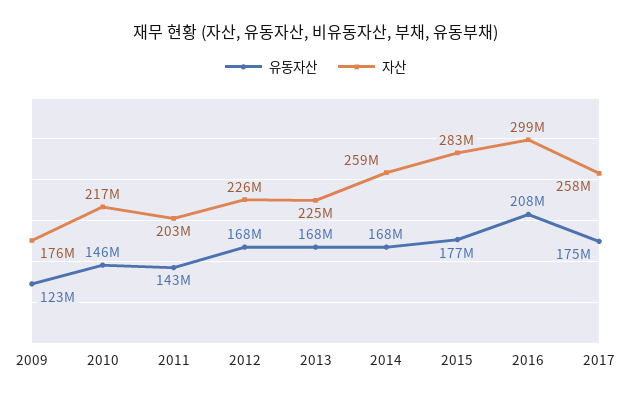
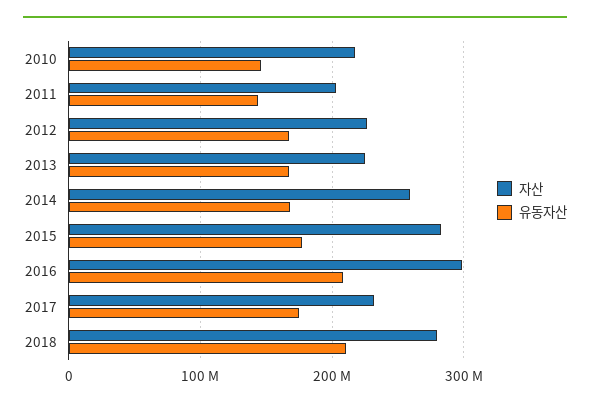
유동자산, 2009: 123000000 -> none
자산, 2009: 176000000 -> none
자산, 2017: 258000000 -> 230000000
자산, 2018: none -> 280000000
유동자산, 2018: none -> 210000000

